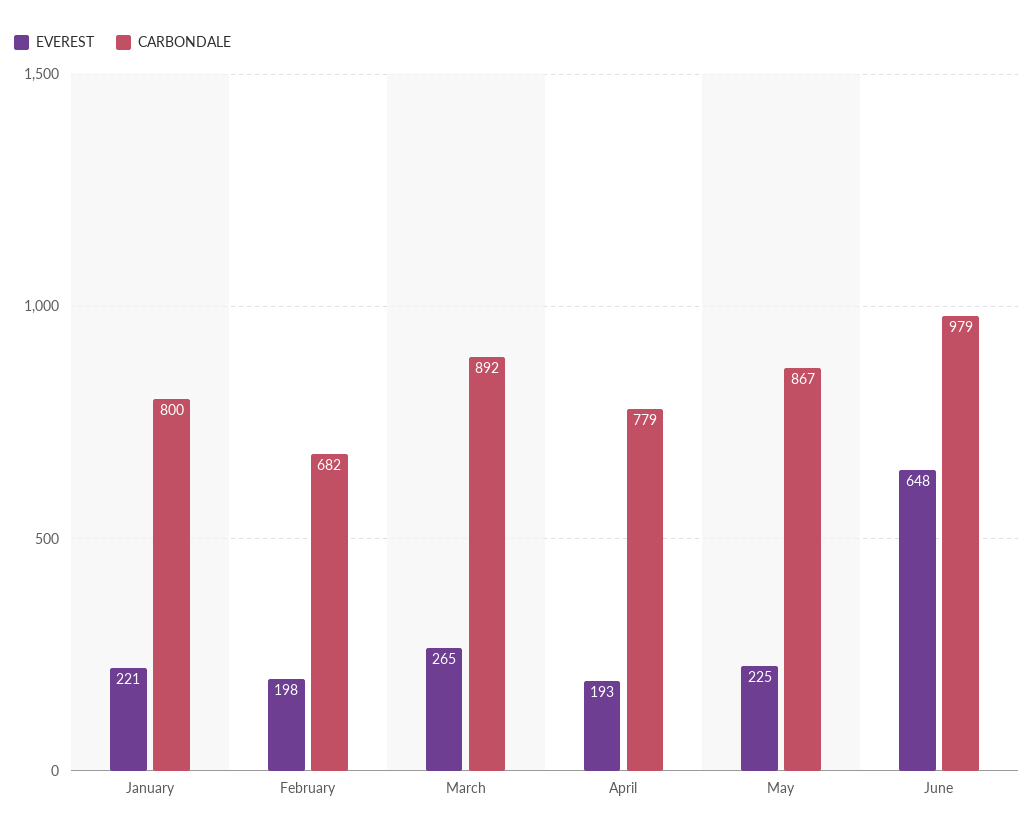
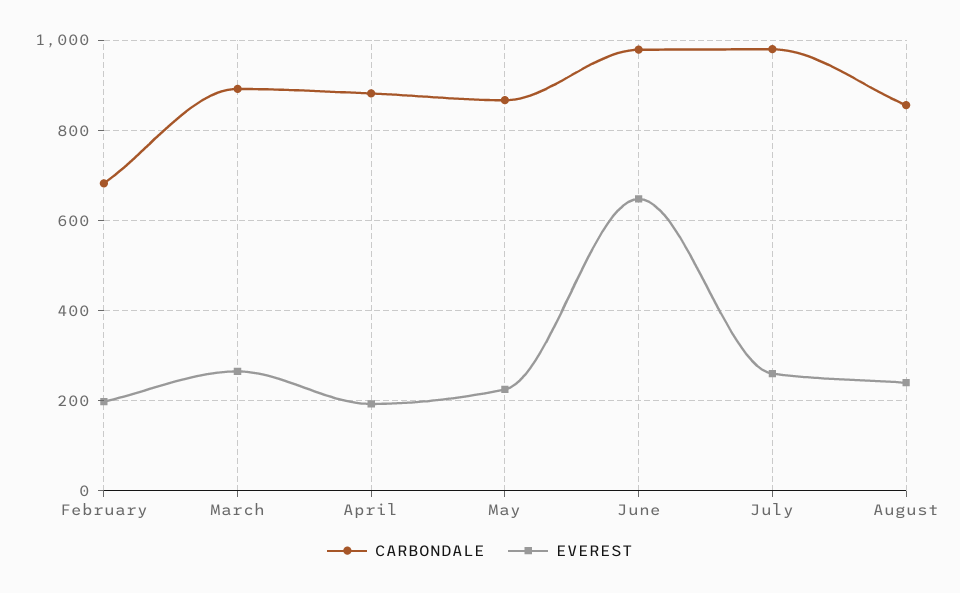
EVEREST, January: 221 -> none
CARBONDALE, January: 800 -> none
CARBONDALE, April: 779 -> 880
CARBONDALE, July: none -> 980
EVEREST, July: none -> 260
CARBONDALE, August: none -> 860
EVEREST, August: none -> 240

